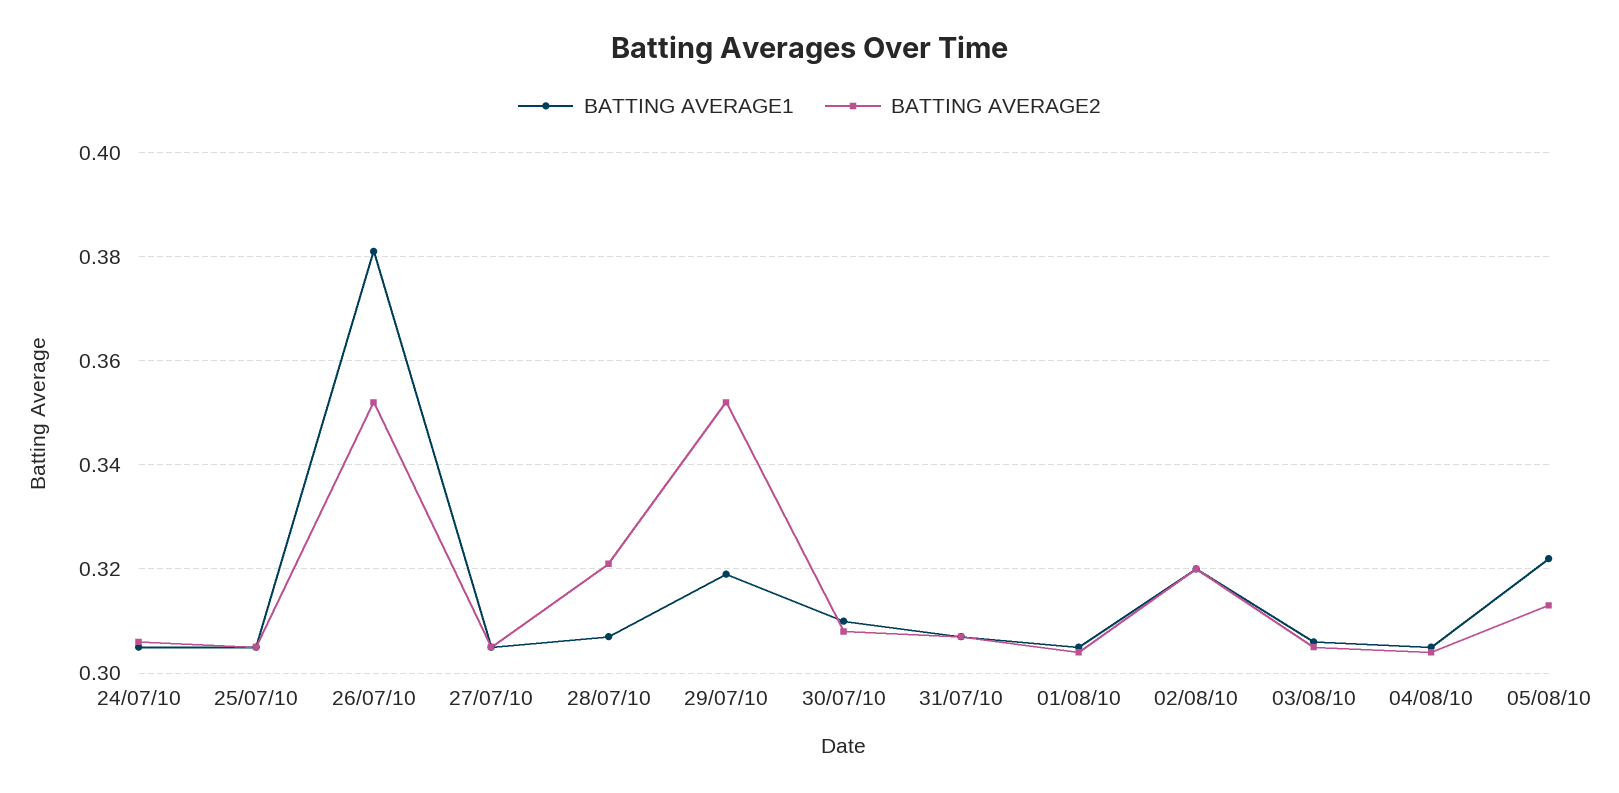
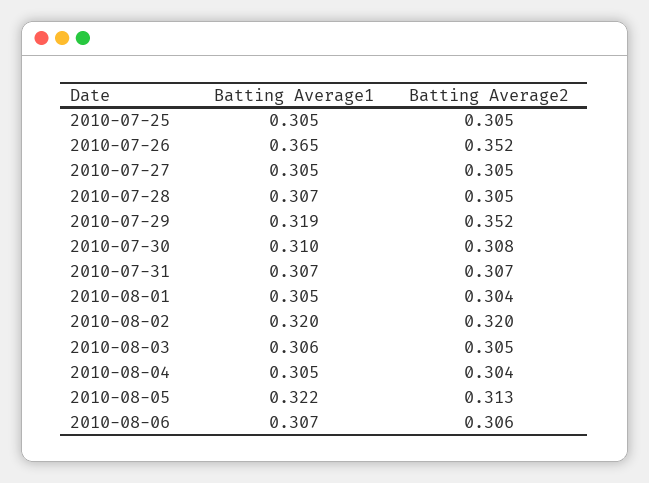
BATTING AVERAGE1, 24/07/10: 0.305 -> none
BATTING AVERAGE2, 24/07/10: 0.305 -> none
BATTING AVERAGE1, 26/07/10: 0.38 -> 0.365
BATTING AVERAGE2, 28/07/10: 0.32 -> 0.305
BATTING AVERAGE1, 2010-08-06: none -> 0.307
BATTING AVERAGE2, 2010-08-06: none -> 0.306

